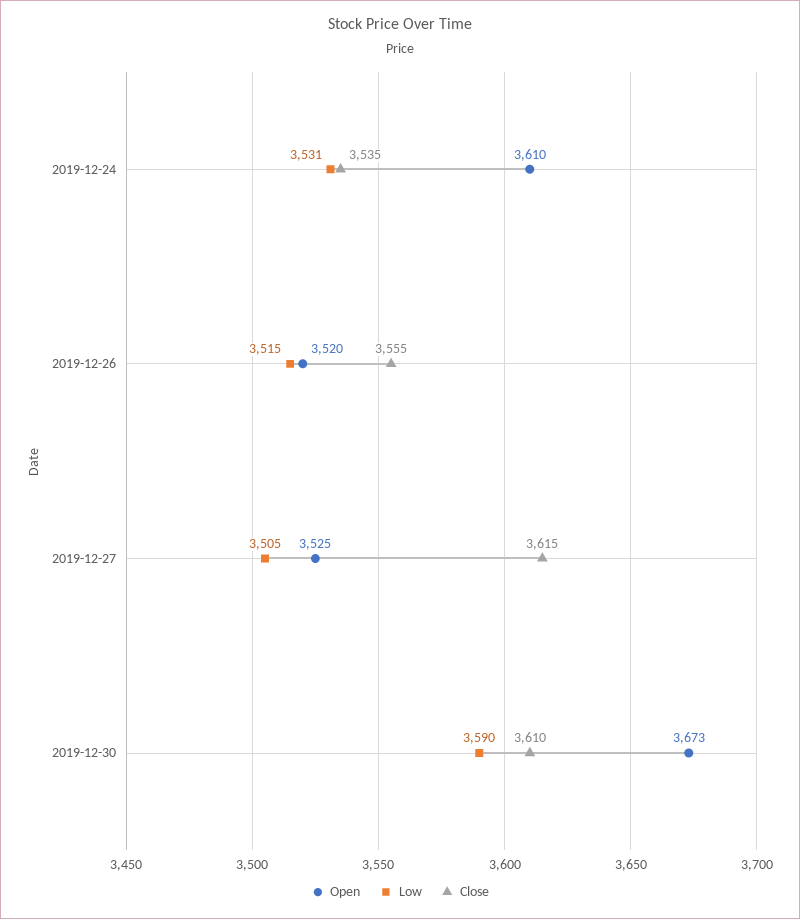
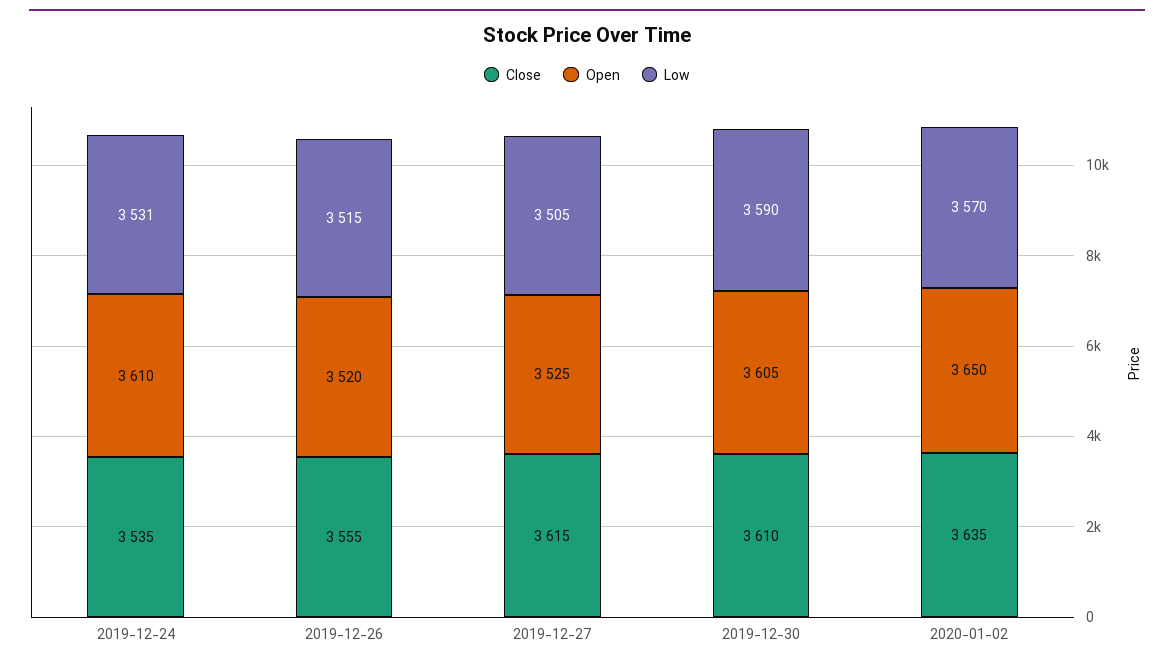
Open, 2019-12-30: 3673 -> 3605
Close, 2020-01-02: none -> 3635
Open, 2020-01-02: none -> 3650
Low, 2020-01-02: none -> 3570

